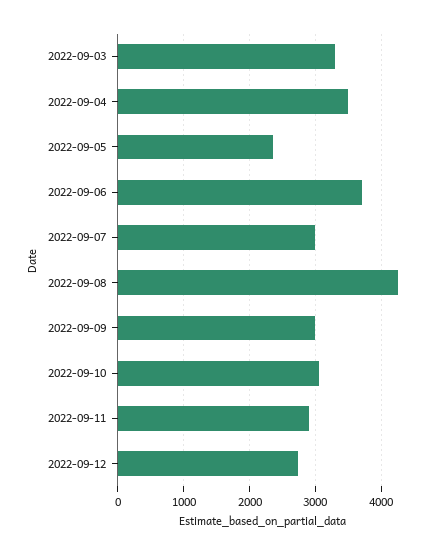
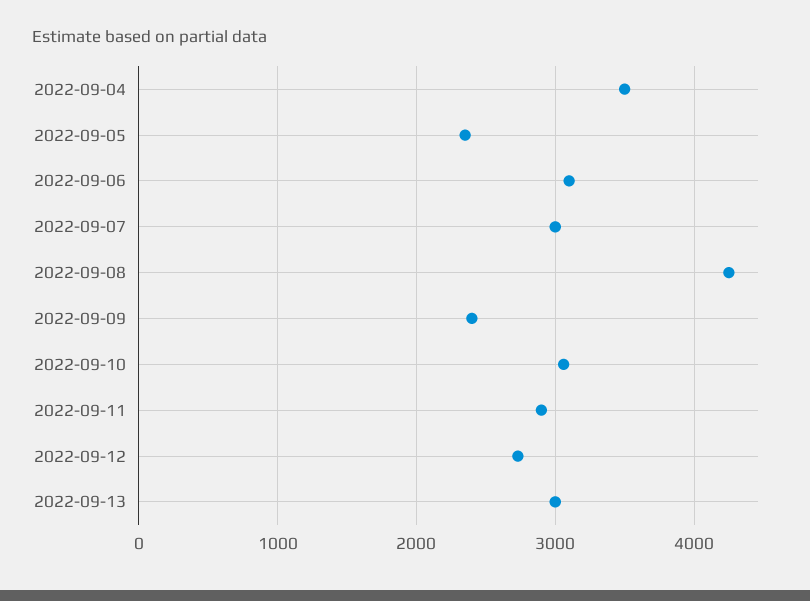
2022-09-03: 3300 -> none
2022-09-06: 3700 -> 3100
2022-09-09: 3000 -> 2400
2022-09-13: none -> 3000

